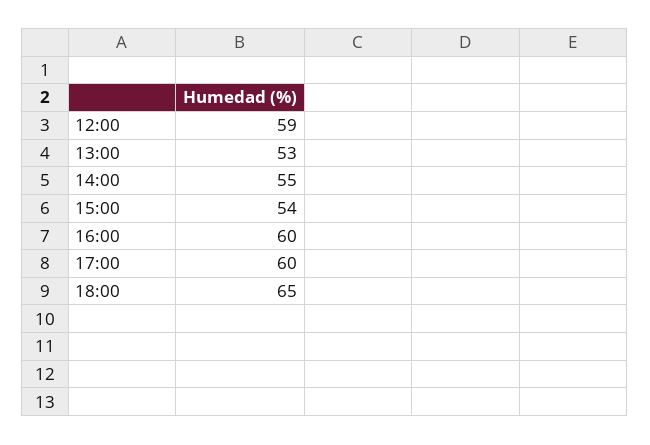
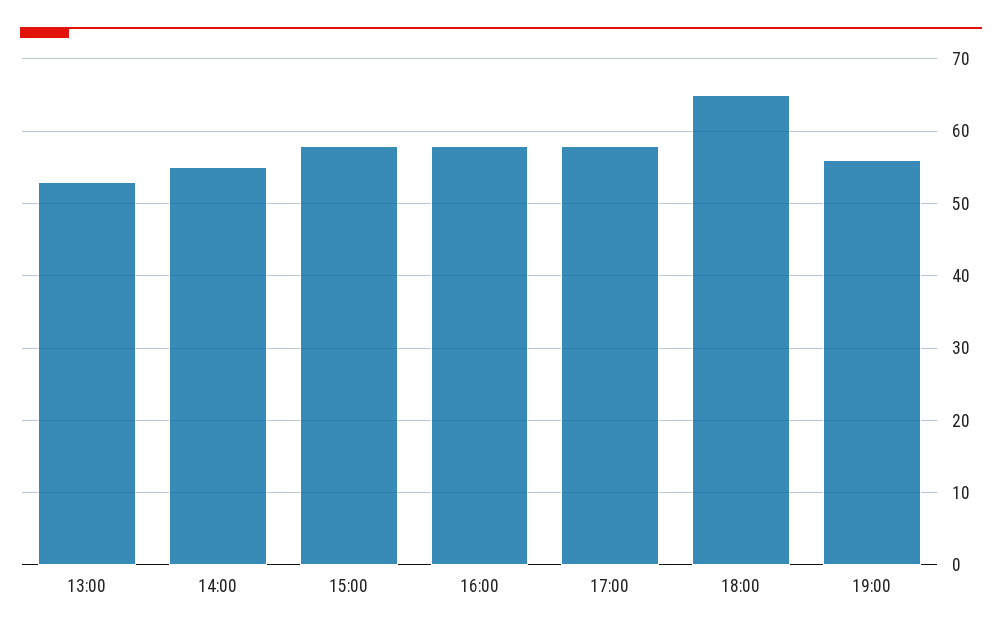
12:00: 59 -> none
15:00: 54 -> 58
16:00: 60 -> 58
17:00: 60 -> 58
19:00: none -> 56

